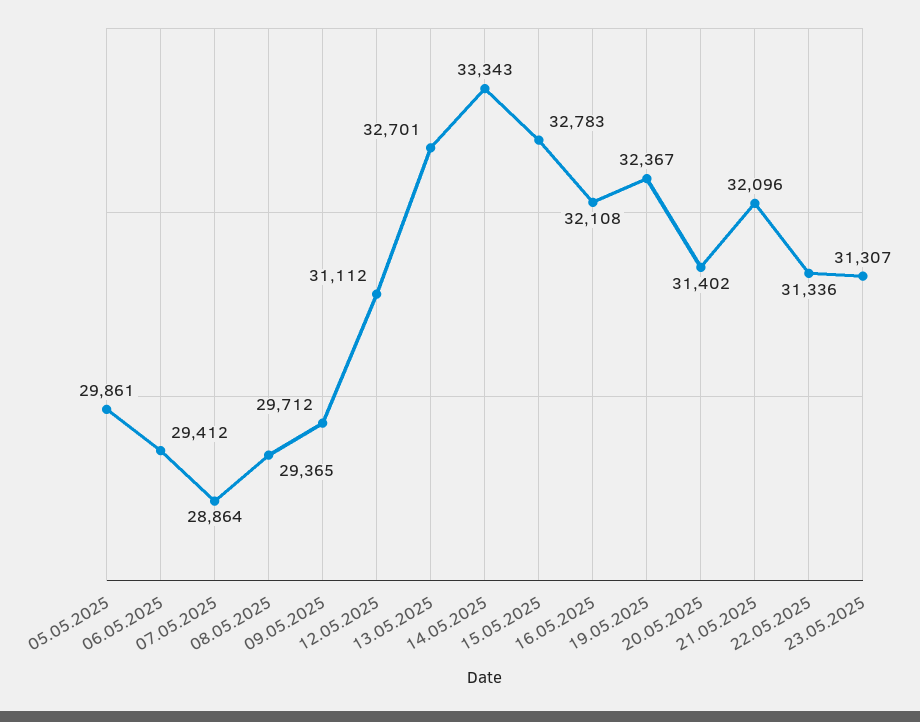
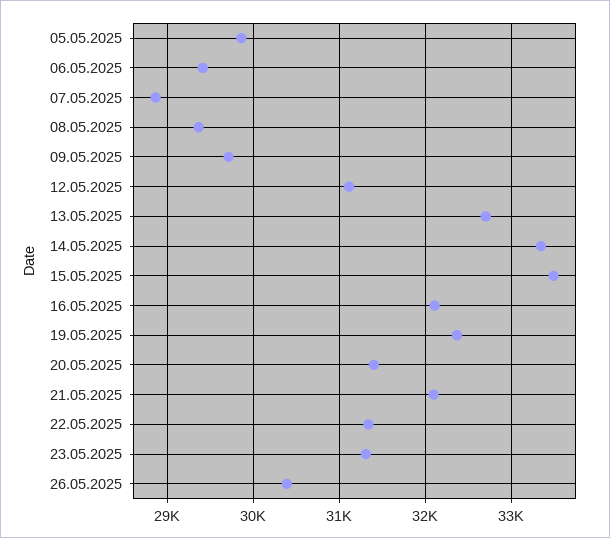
15.05.2025: 32783 -> 33500
26.05.2025: none -> 30400

